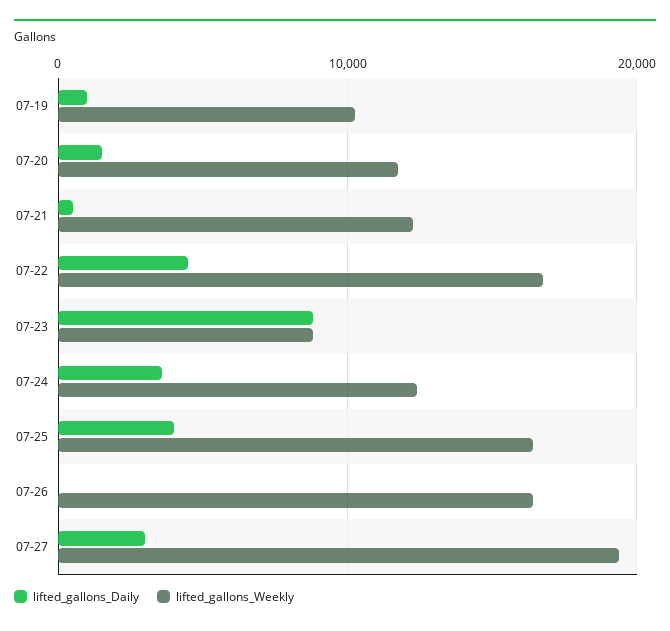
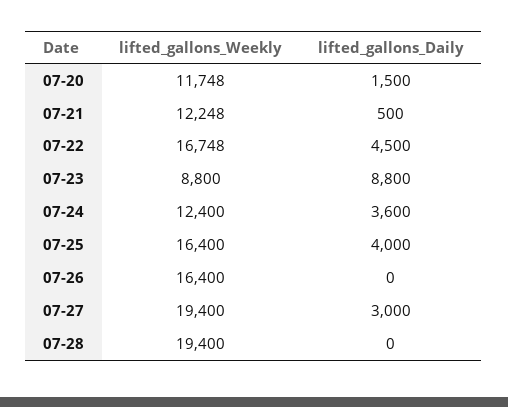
lifted_gallons_Daily, 07-19: 1000 -> none
lifted_gallons_Weekly, 07-19: 10000 -> none
lifted_gallons_Weekly, 07-28: none -> 19400
lifted_gallons_Daily, 07-28: none -> 0

